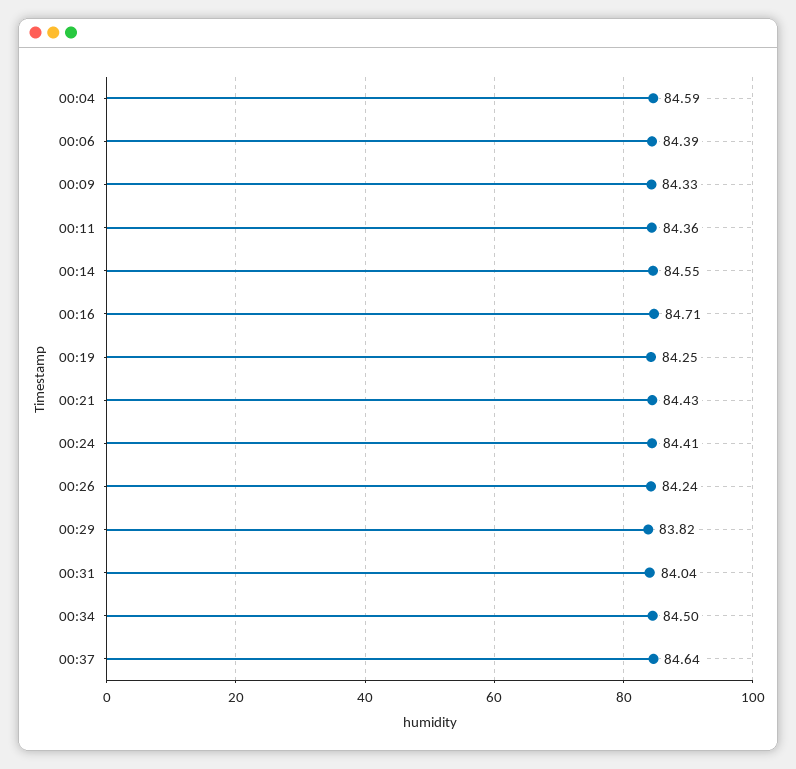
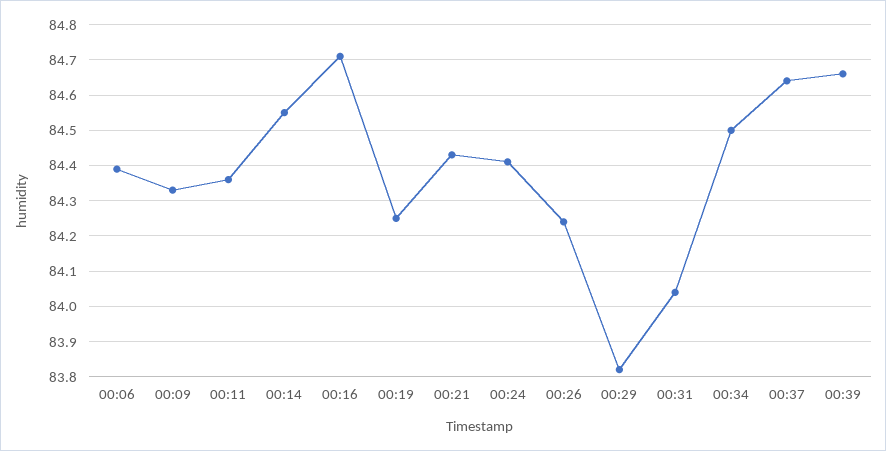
00:04: 84.59 -> none
00:39: none -> 84.65

